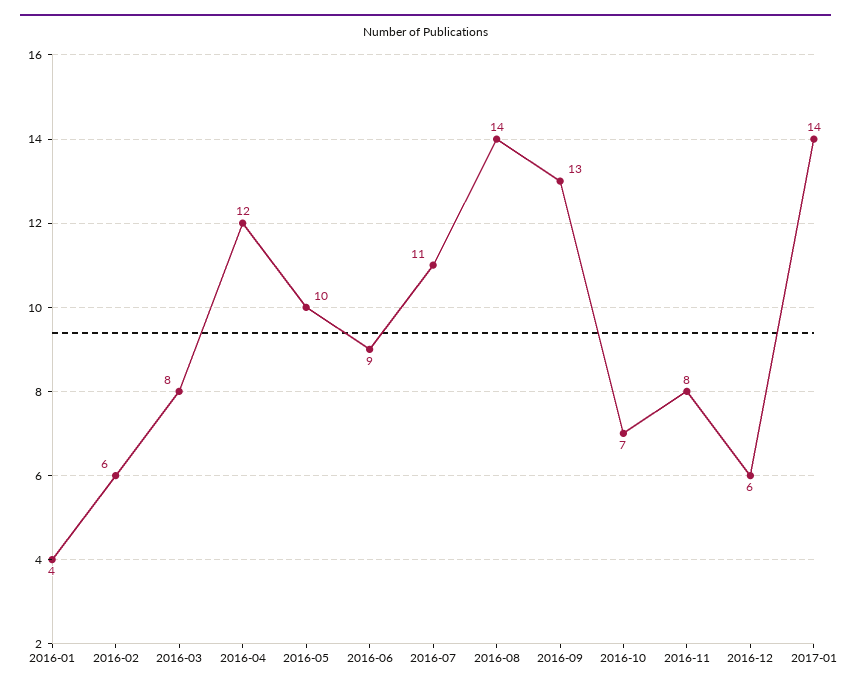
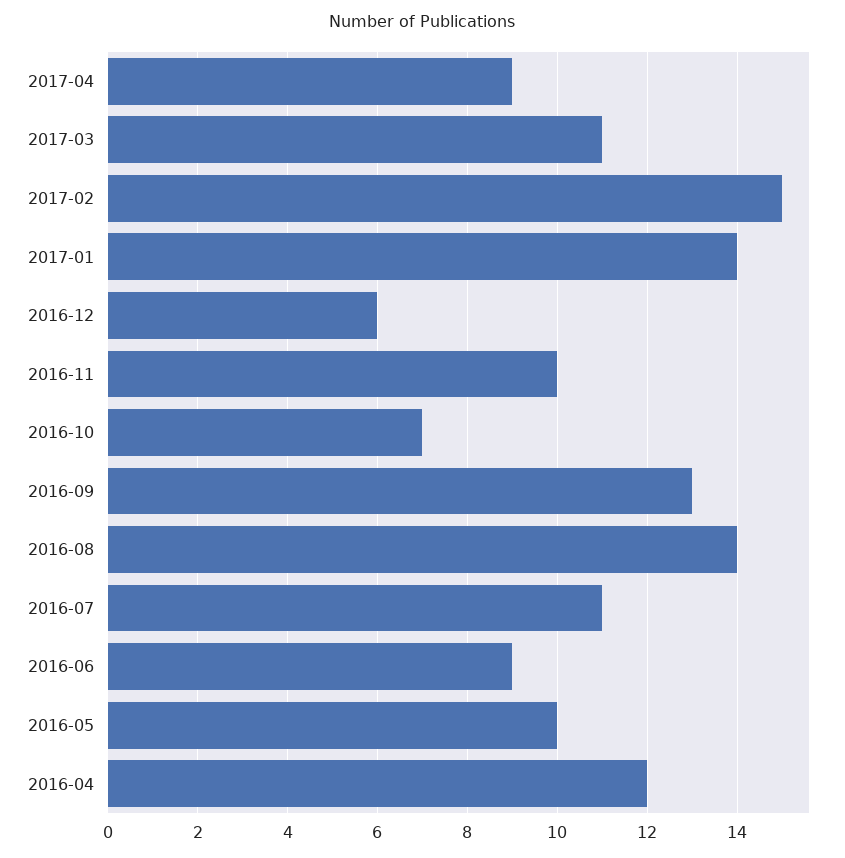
2016-01: 4 -> none
2016-02: 6 -> none
2016-03: 8 -> none
2016-11: 8 -> 10
2017-04: none -> 9
2017-03: none -> 11
2017-02: none -> 15

